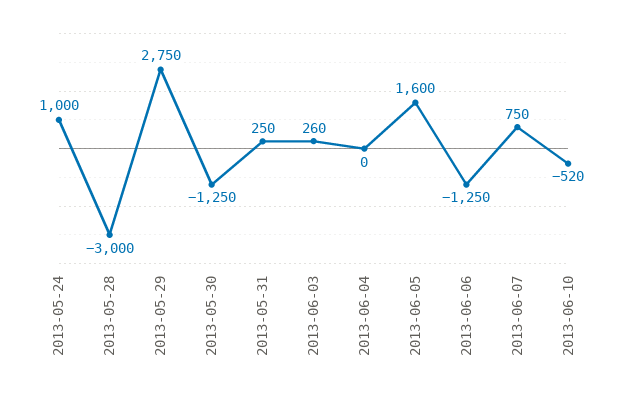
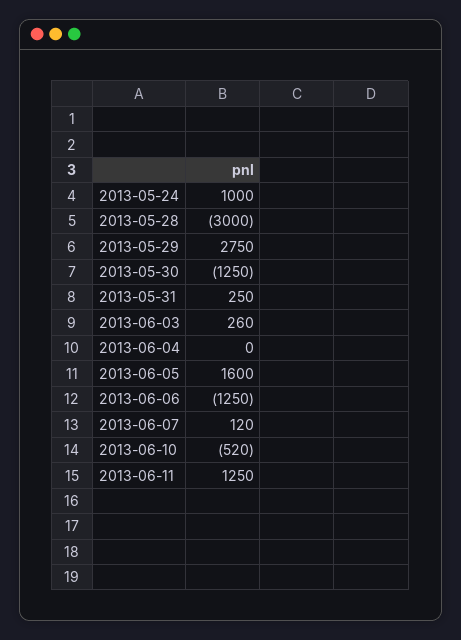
2013-06-07: 750 -> 120
2013-06-11: none -> 1250

